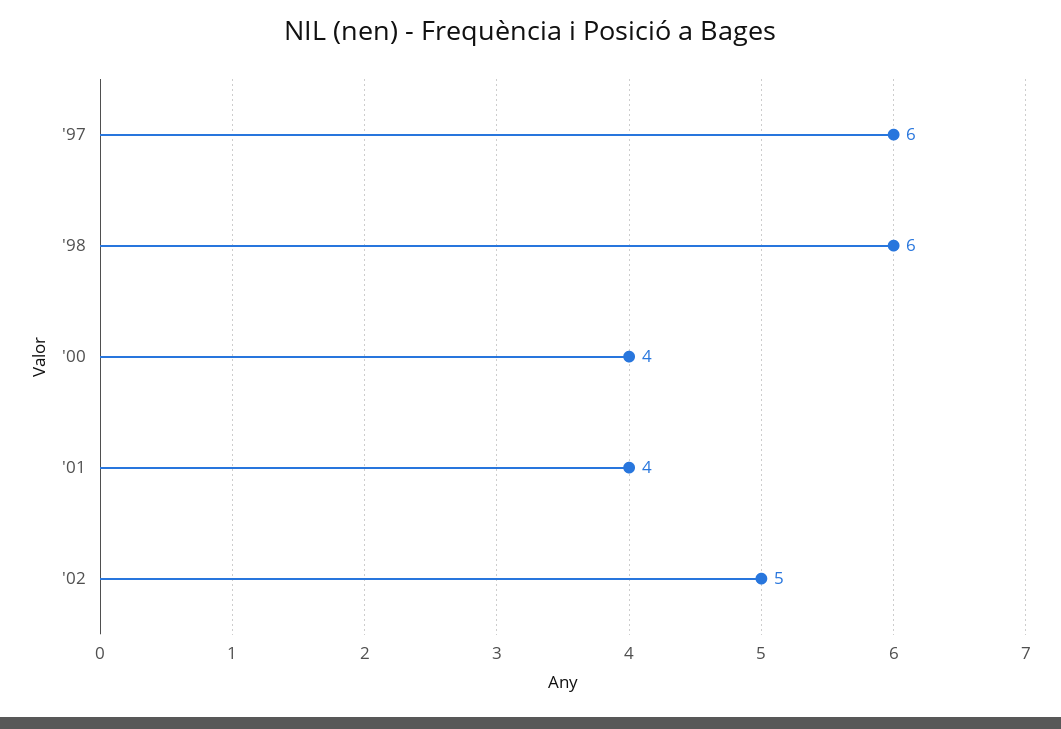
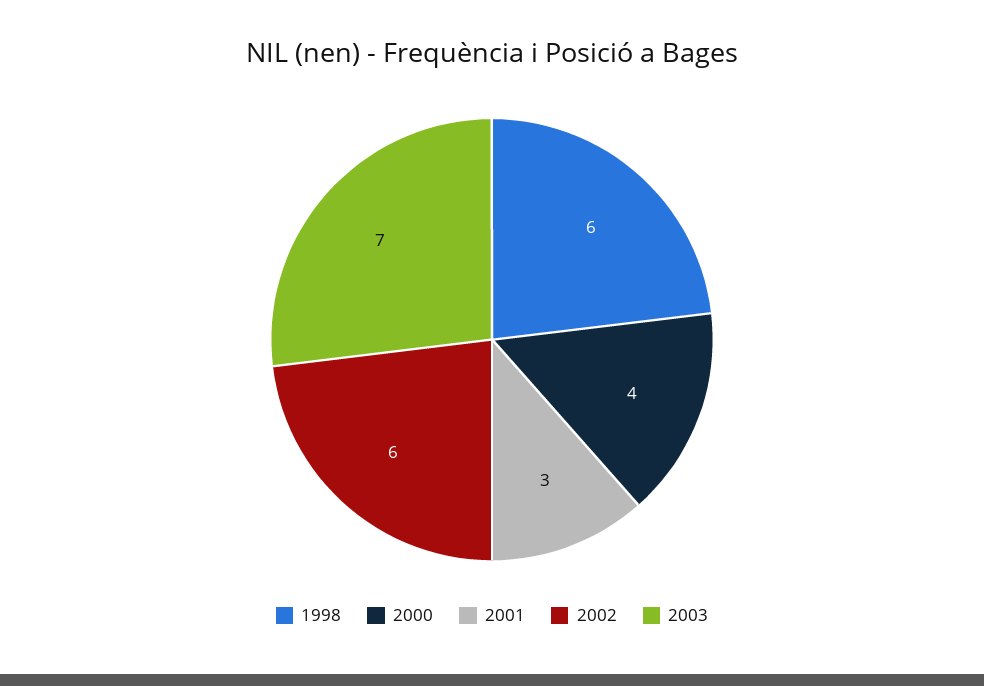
'97: 6 -> none
'01: 4 -> 3
'02: 5 -> 6
2003: none -> 7

